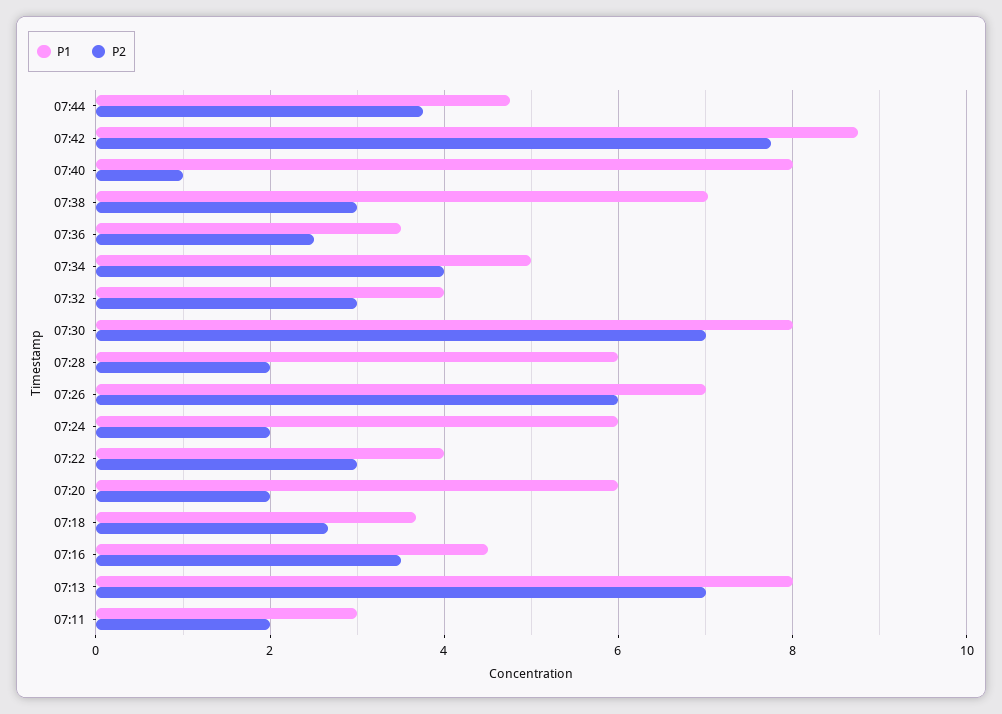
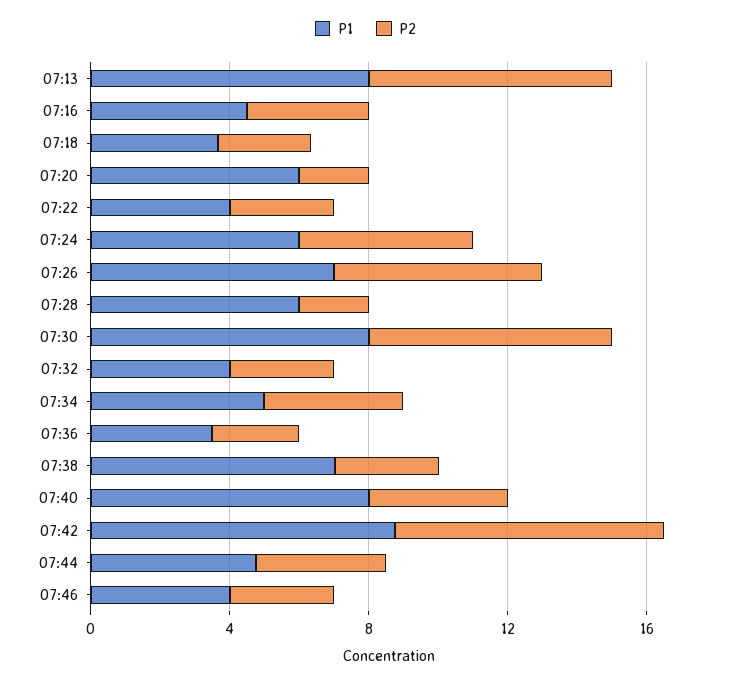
P2, 07:40: 1 -> 4
P2, 07:24: 2 -> 5
P1, 07:11: 3 -> none
P2, 07:11: 2 -> none
P1, 07:46: none -> 4
P2, 07:46: none -> 3

